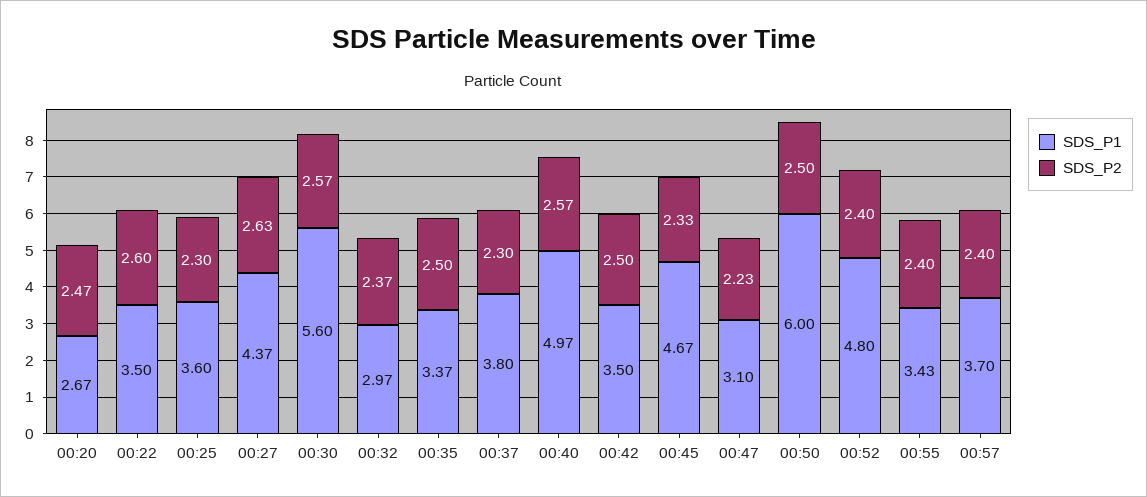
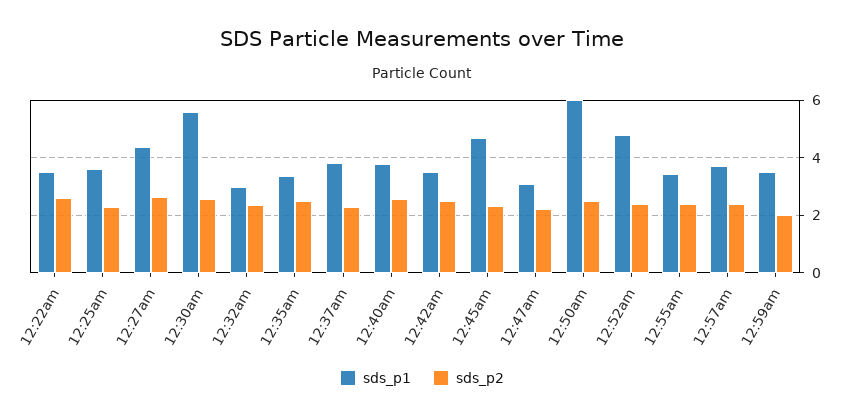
SDS_P1, 00:20: 2.67 -> none
SDS_P2, 00:20: 2.47 -> none
SDS_P1, 00:40: 4.97 -> 3.75
SDS_P1, 12:59am: none -> 3.5
SDS_P2, 12:59am: none -> 2

